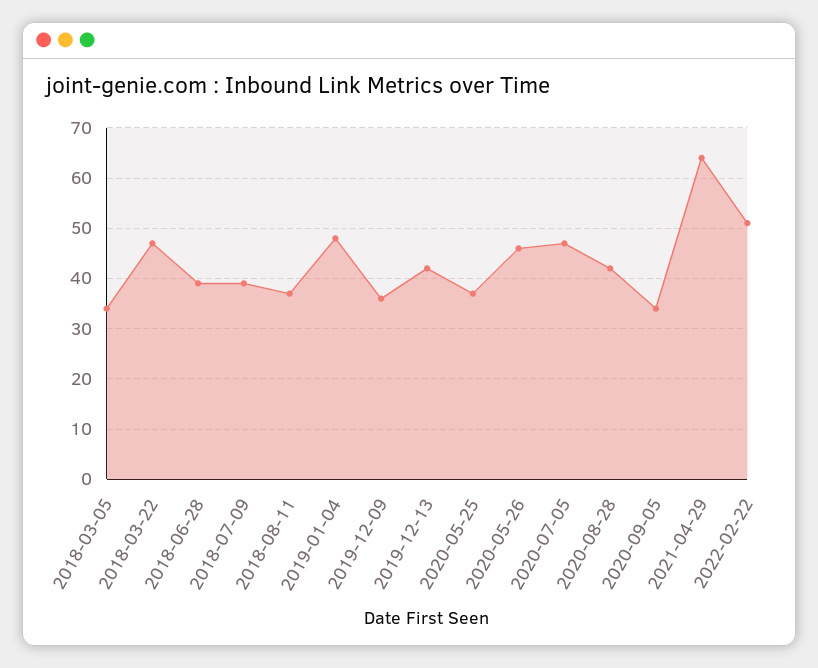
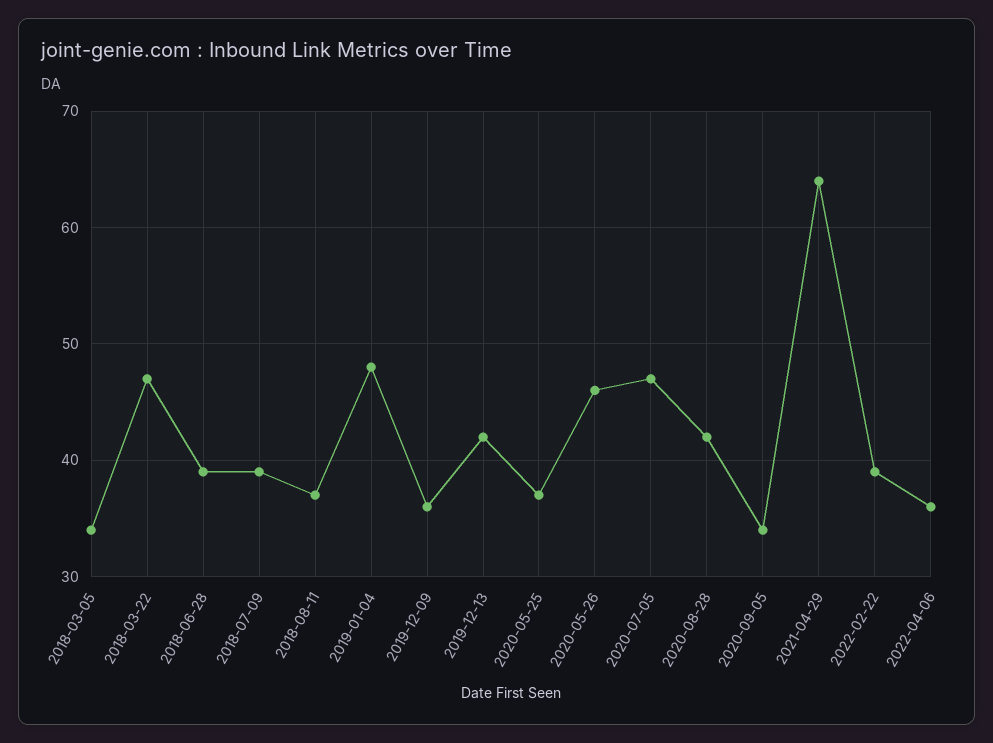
2022-02-22: 50 -> 39
2022-04-06: none -> 36

